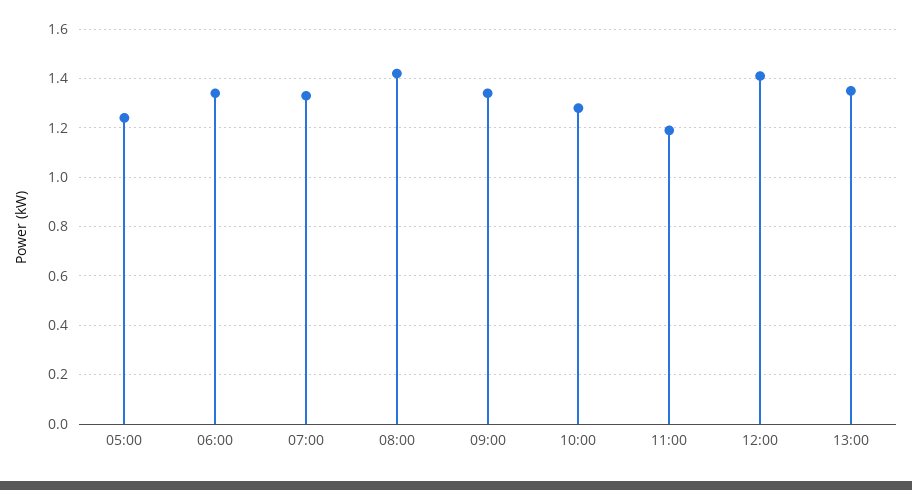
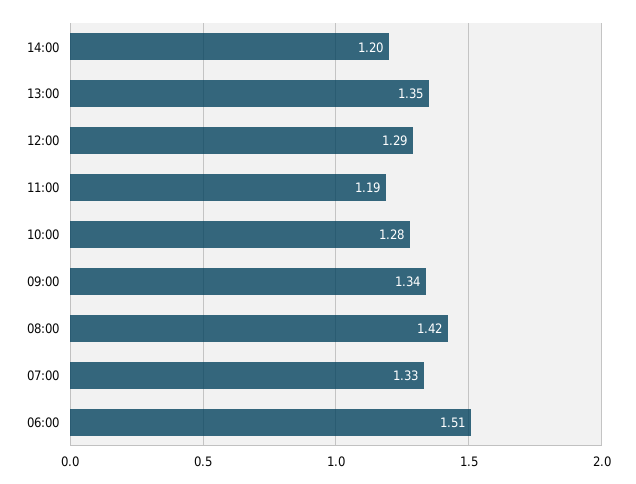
05:00: 1.25 -> none
06:00: 1.35 -> 1.51
12:00: 1.4 -> 1.29
14:00: none -> 1.2

